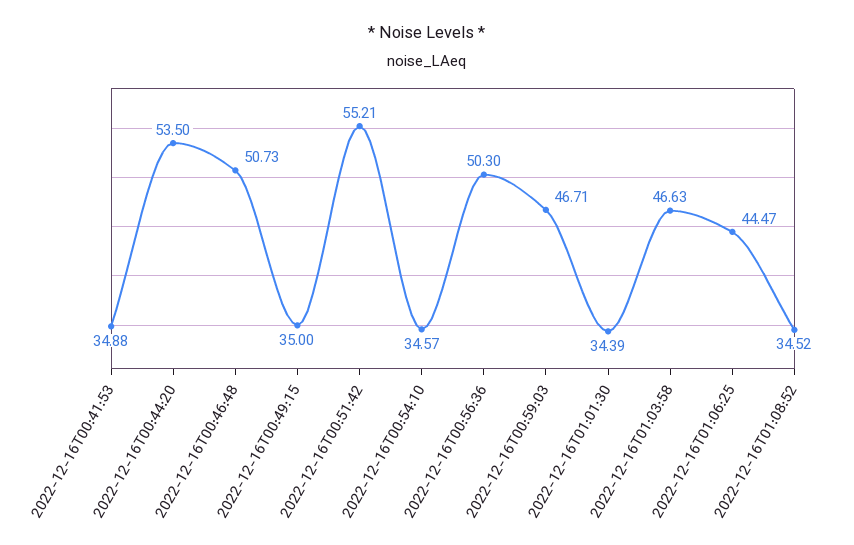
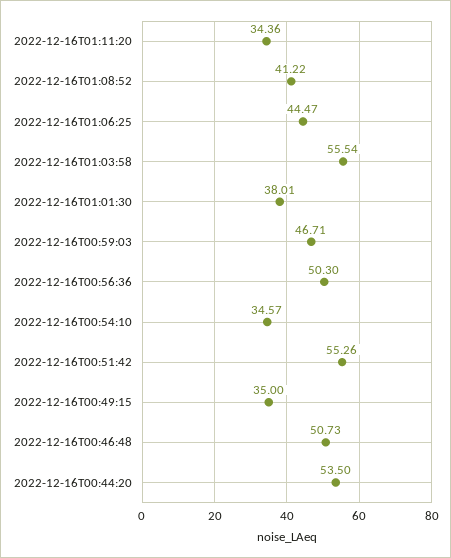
2022-12-16T00:41:53: 34.88 -> none
2022-12-16T00:51:42: 55.21 -> 55.26
2022-12-16T01:01:30: 34.39 -> 38.01
2022-12-16T01:03:58: 46.63 -> 55.54
2022-12-16T01:08:52: 34.52 -> 41.22
2022-12-16T01:11:20: none -> 34.36

